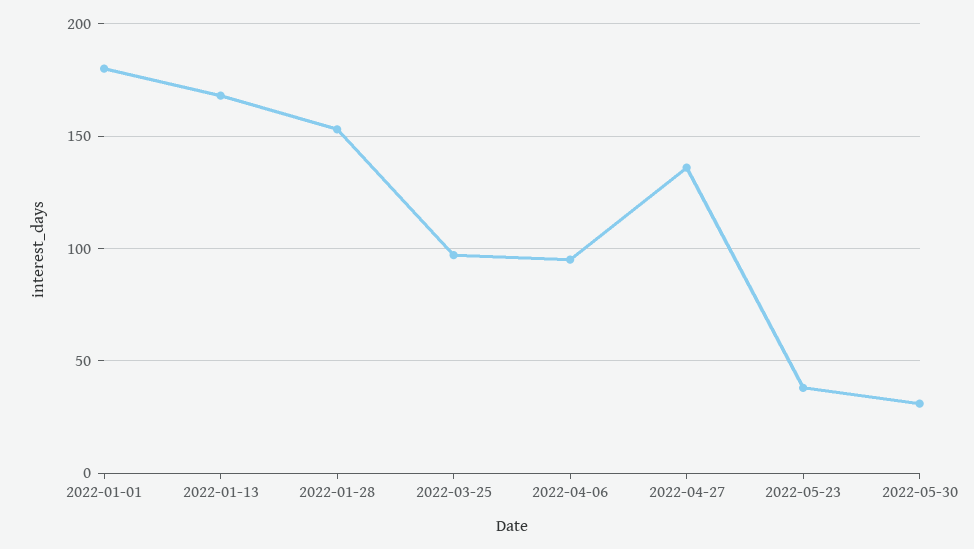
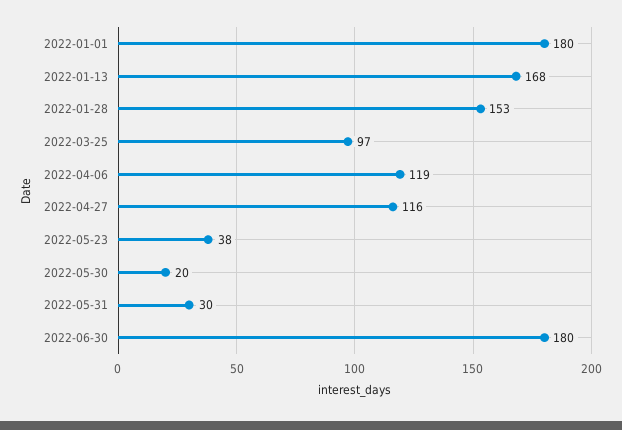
2022-04-06: 95 -> 119
2022-04-27: 135 -> 116
2022-05-30: 30 -> 20
2022-05-31: none -> 30
2022-06-30: none -> 180

